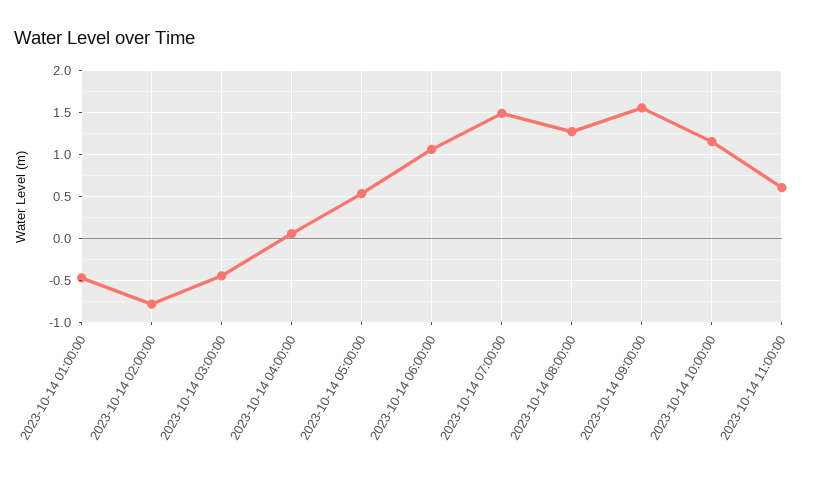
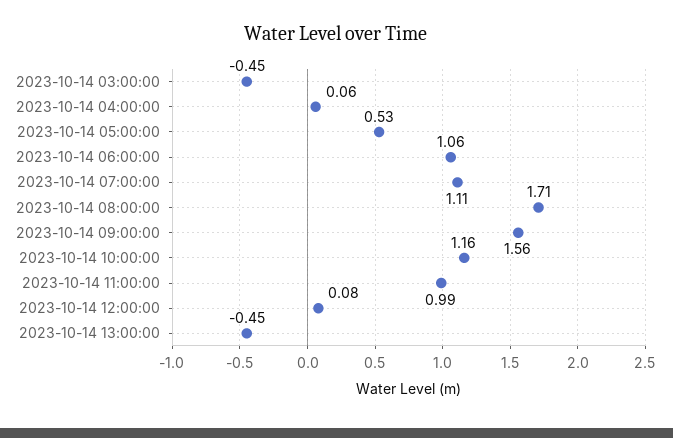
2023-10-14 01:00:00: -0.5 -> none
2023-10-14 02:00:00: -0.8 -> none
2023-10-14 07:00:00: 1.5 -> 1.11
2023-10-14 08:00:00: 1.3 -> 1.71
2023-10-14 11:00:00: 0.6 -> 0.99
2023-10-14 12:00:00: none -> 0.08
2023-10-14 13:00:00: none -> -0.45

